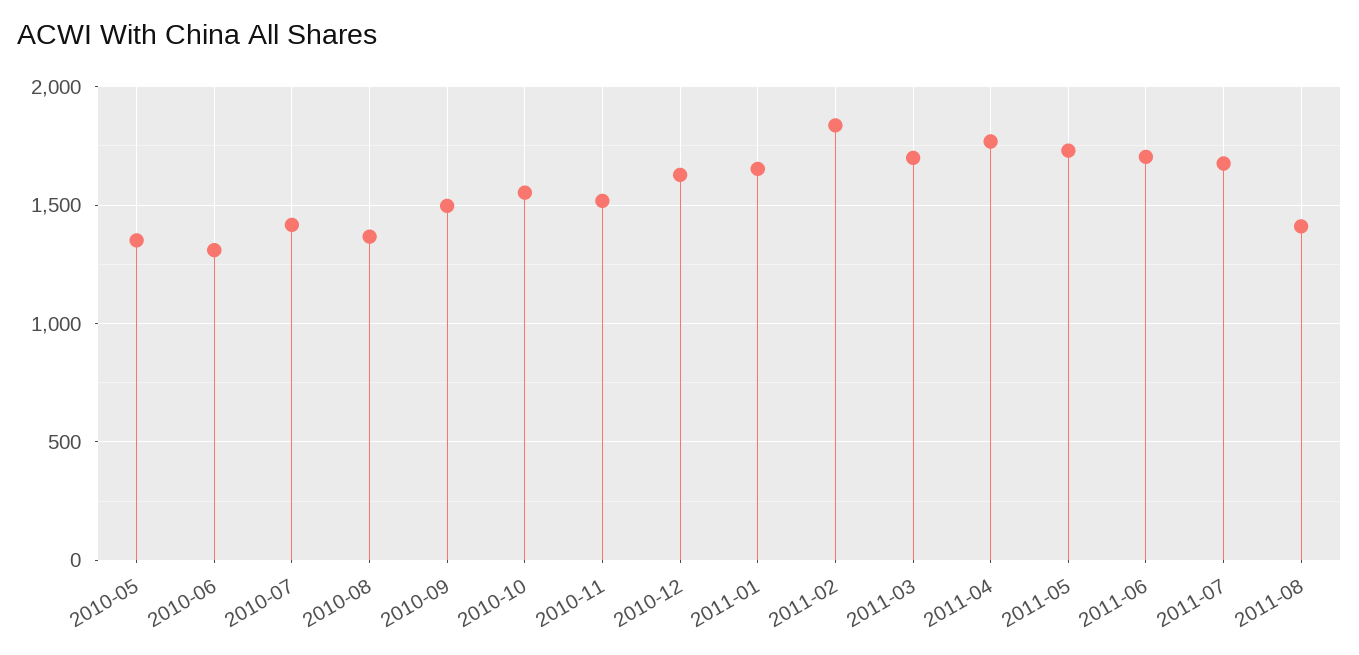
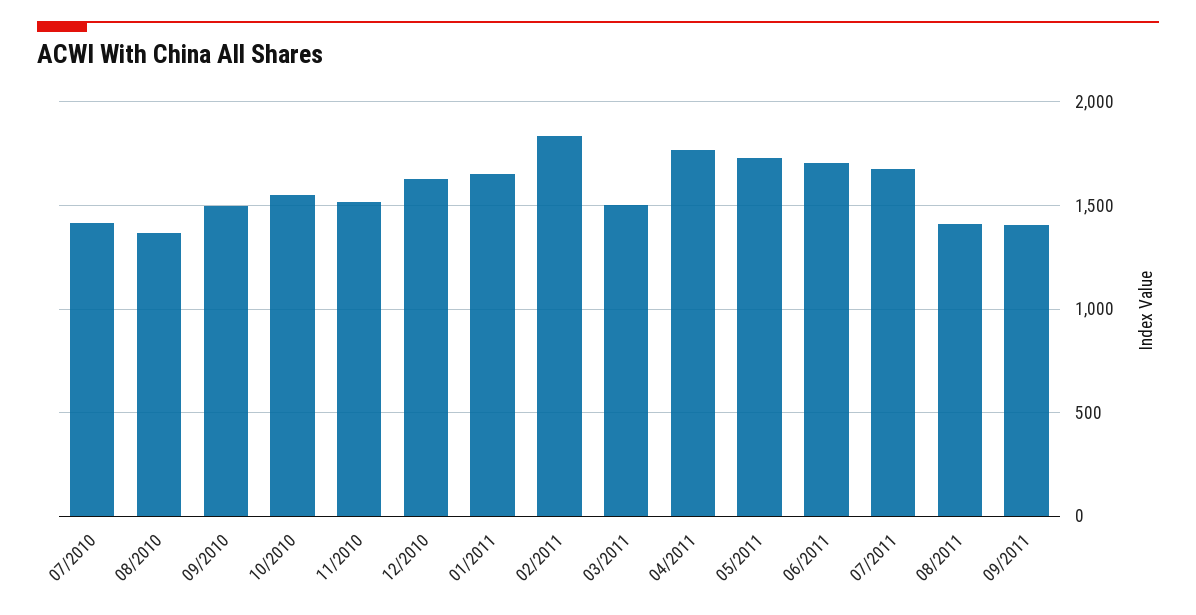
2010-05: 1350 -> none
2010-06: 1300 -> none
2011-03: 1700 -> 1500
09/2011: none -> 1400

